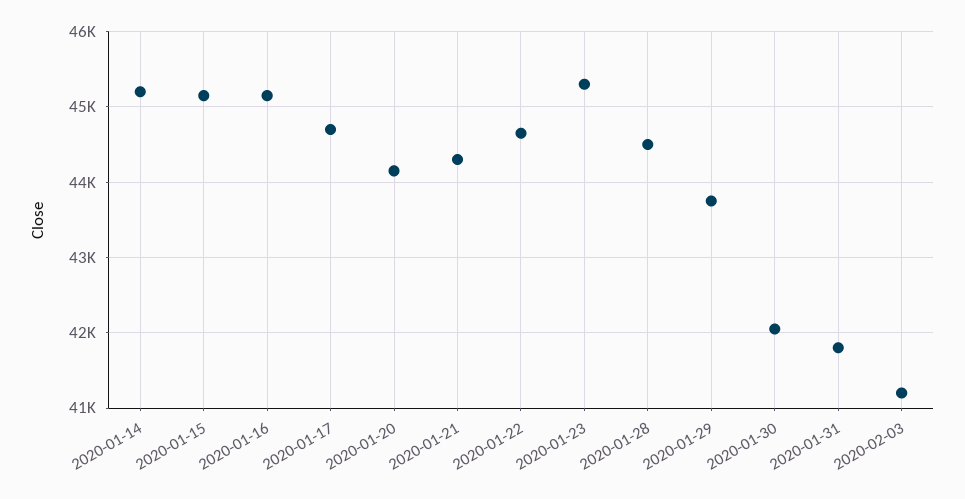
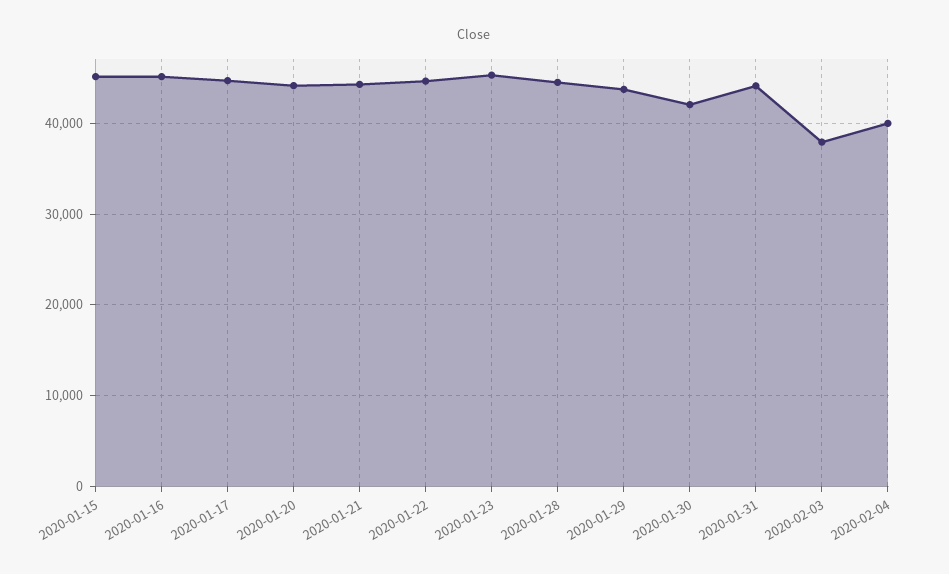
2020-01-14: 45200 -> none
2020-01-31: 41800 -> 44000
2020-02-03: 41200 -> 38000
2020-02-04: none -> 40000

